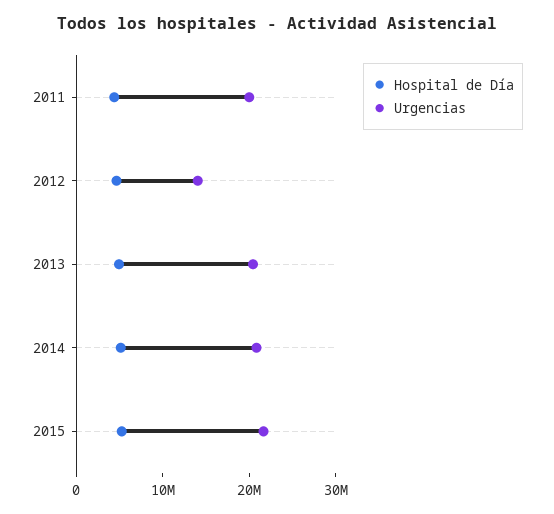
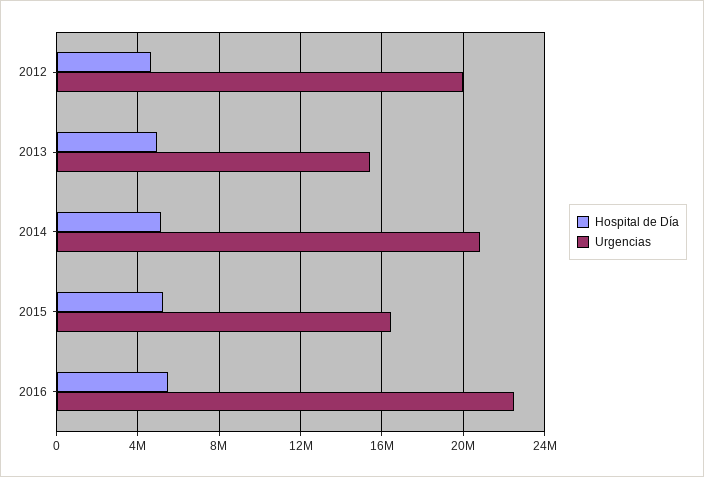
Hospital de Día, 2011: 4000000 -> none
Urgencias, 2011: 20000000 -> none
Urgencias, 2012: 14000000 -> 20000000
Urgencias, 2013: 20000000 -> 15500000
Urgencias, 2015: 22000000 -> 16500000
Hospital de Día, 2016: none -> 5500000
Urgencias, 2016: none -> 22500000

